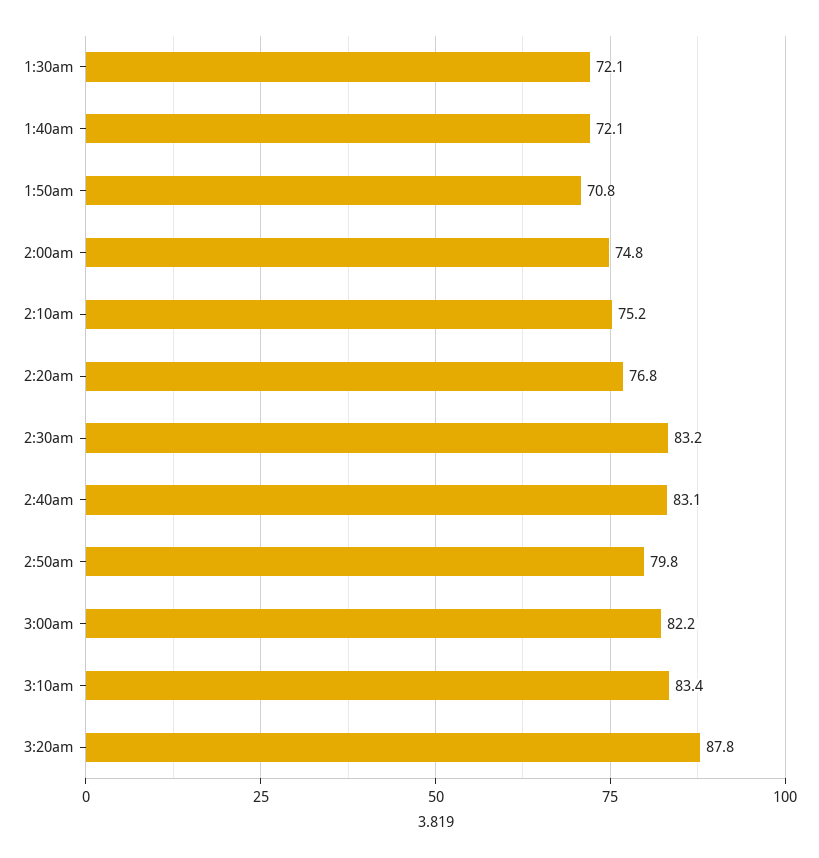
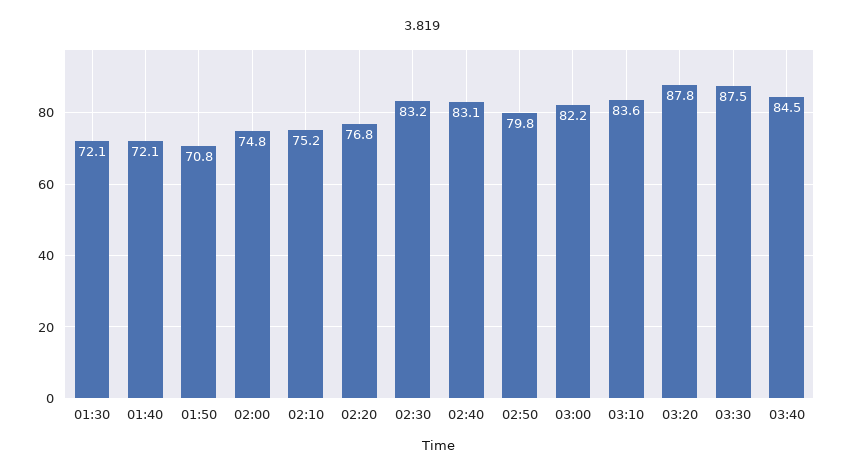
3:10am: 83.4 -> 83.6
03:30: none -> 87.5
03:40: none -> 84.5

